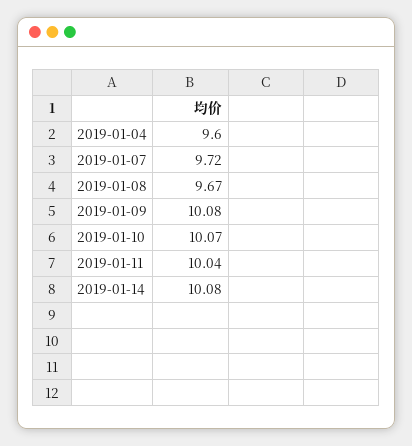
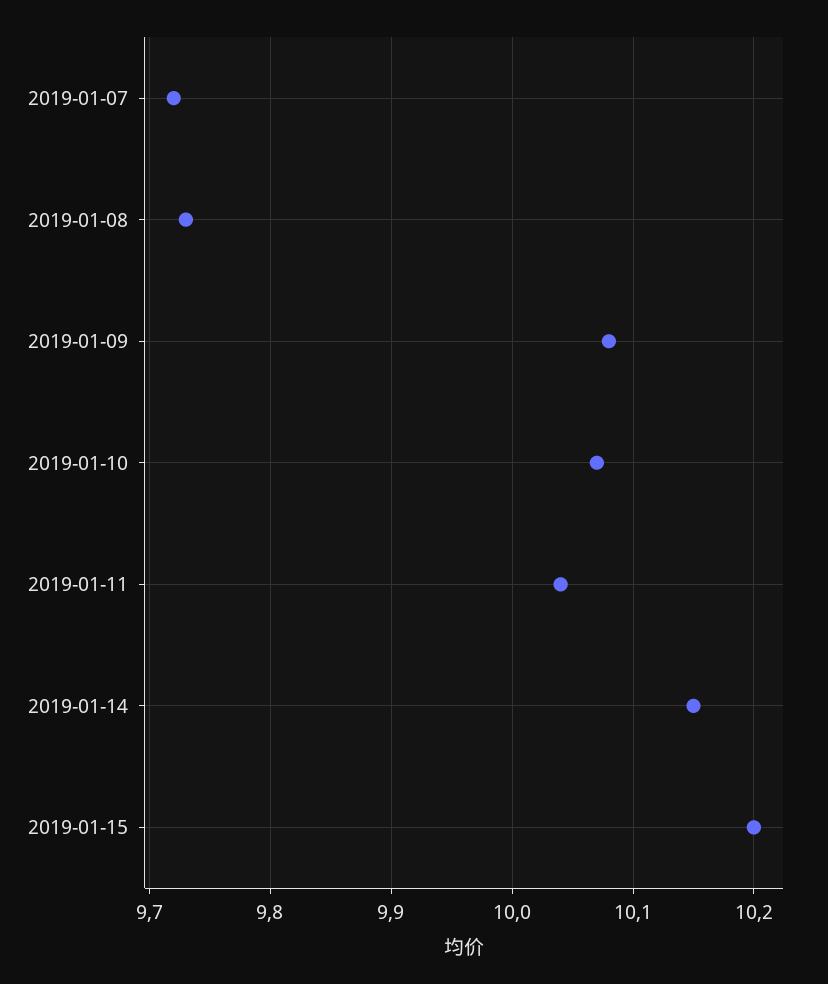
2019-01-04: 9.6 -> none
2019-01-08: 9.67 -> 9.73
2019-01-14: 10.08 -> 10.15
2019-01-15: none -> 10.2

